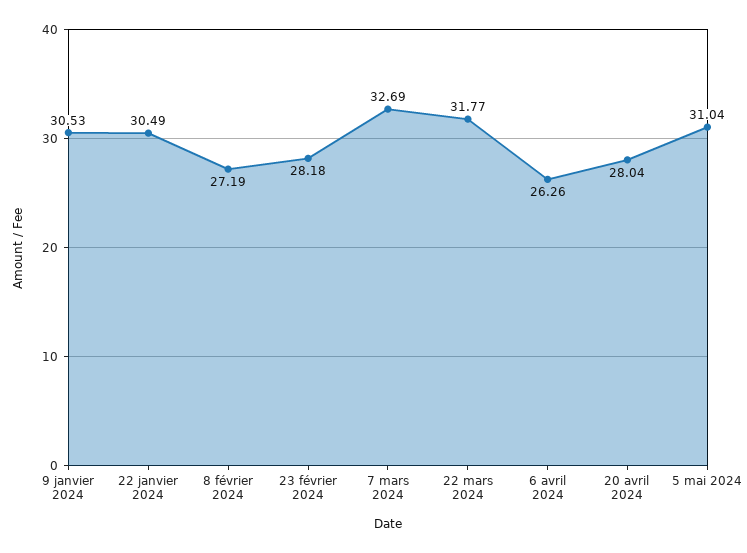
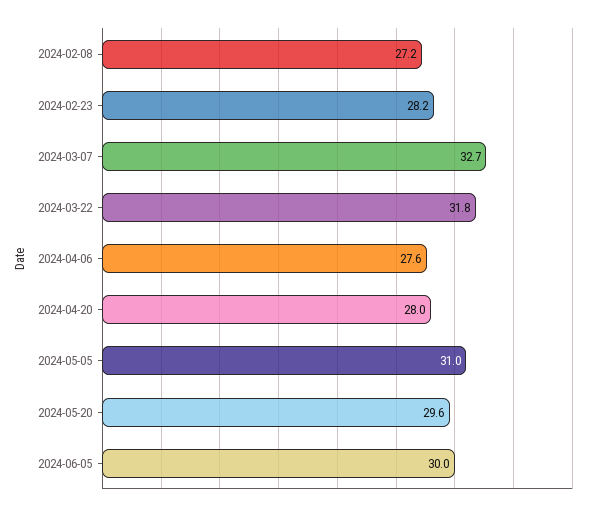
9 janvier 2024: 30.53 -> none
22 janvier 2024: 30.49 -> none
6 avril 2024: 26.26 -> 27.6
2024-05-20: none -> 29.6
2024-06-05: none -> 30

